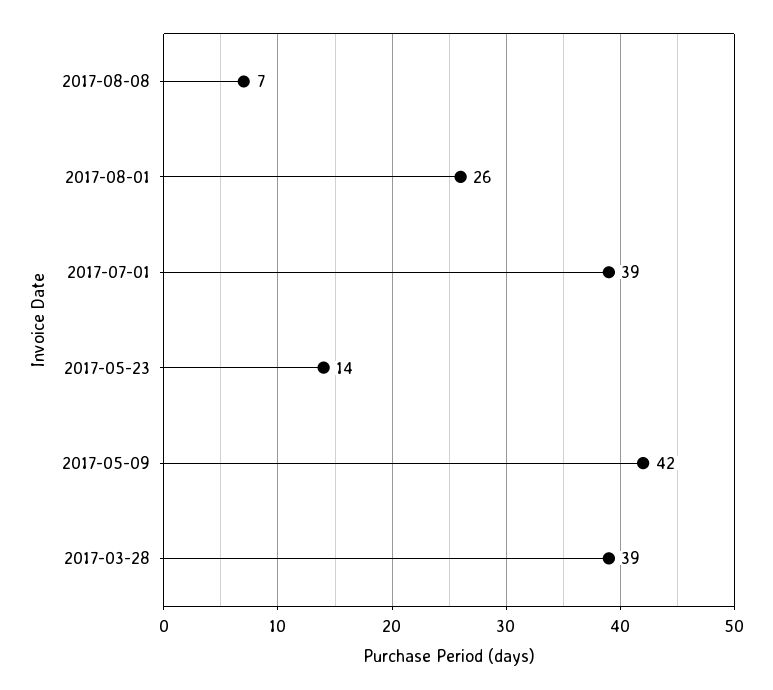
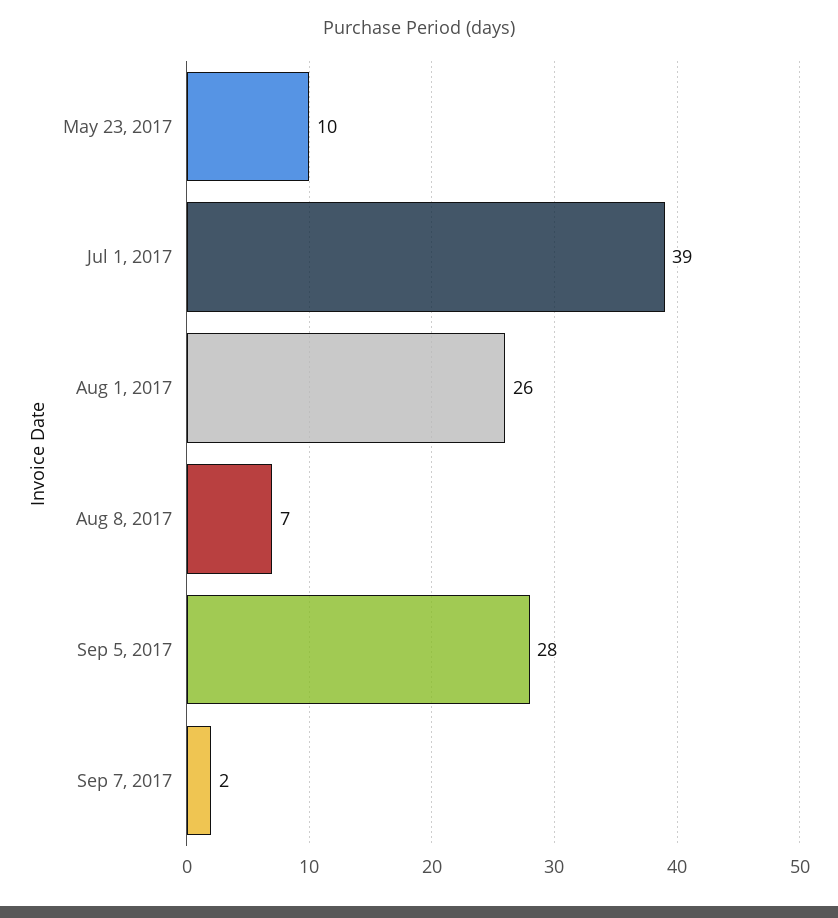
2017-05-23: 14 -> 10
2017-05-09: 42 -> none
2017-03-28: 39 -> none
Sep 5, 2017: none -> 28
Sep 7, 2017: none -> 2

